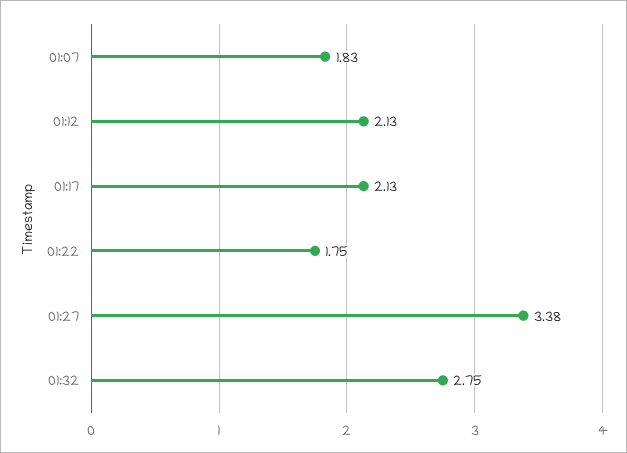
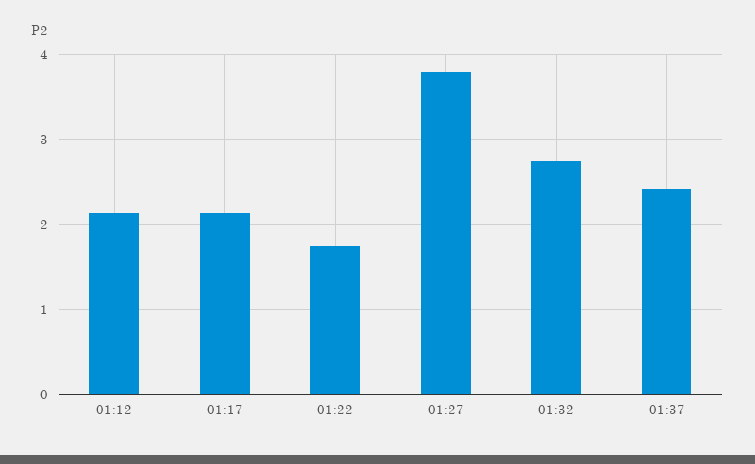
01:07: 1.83 -> none
01:27: 3.38 -> 3.8
01:37: none -> 2.4

